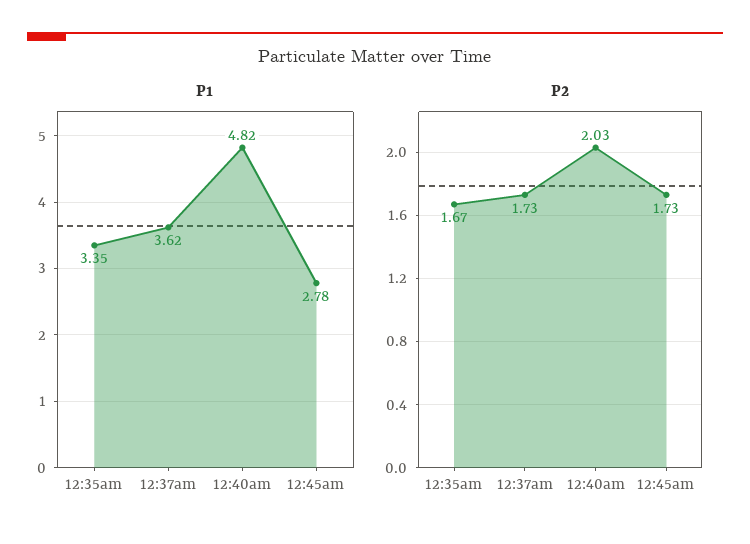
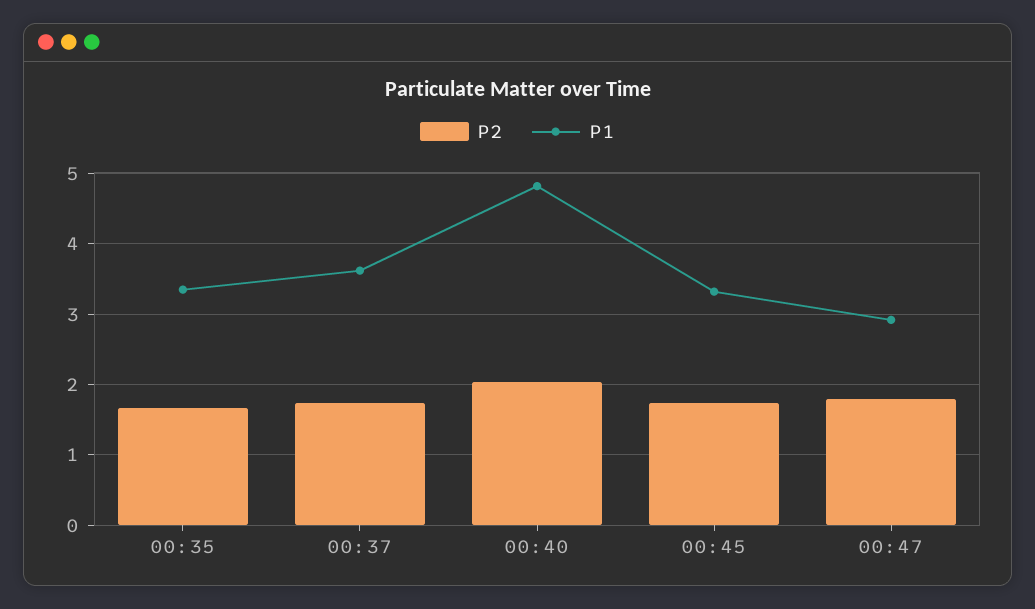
P1, 12:45am: 2.78 -> 3.3
P2, 00:47: none -> 1.8
P1, 00:47: none -> 2.9

